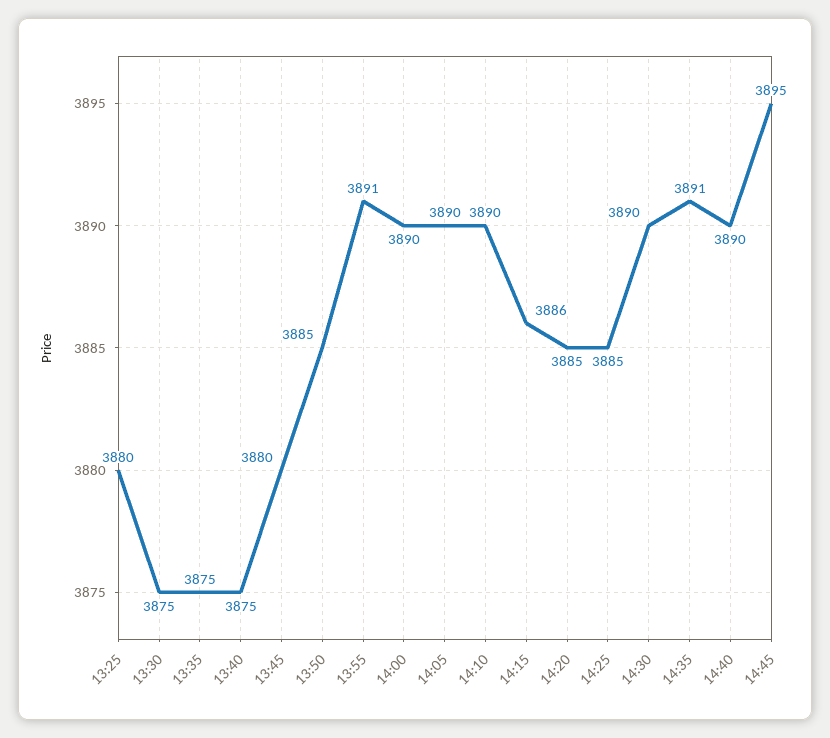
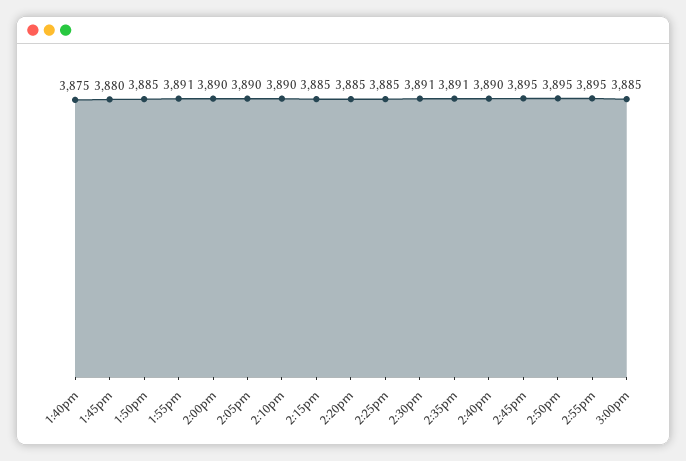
13:25: 3880 -> none
13:30: 3875 -> none
13:35: 3875 -> none
14:15: 3886 -> 3885
14:30: 3890 -> 3891
2:50pm: none -> 3895
2:55pm: none -> 3895
3:00pm: none -> 3885

